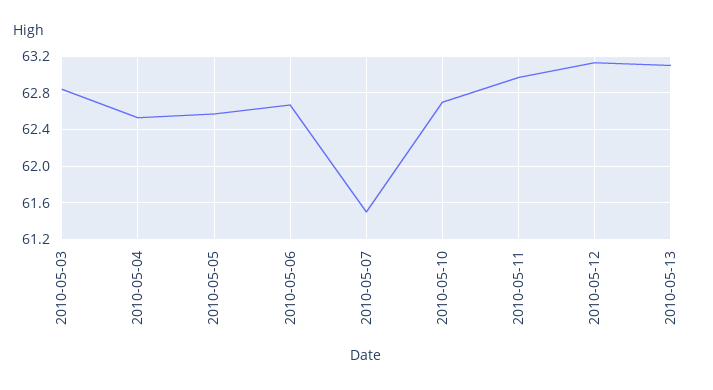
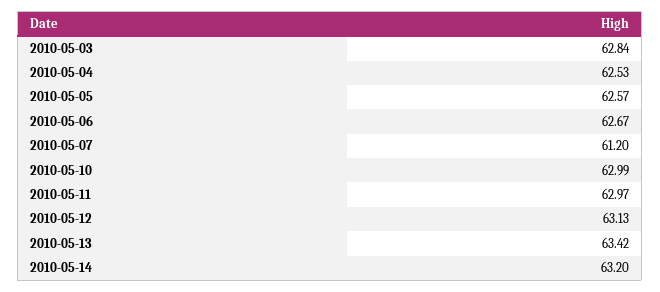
2010-05-07: 61.5 -> 61.2
2010-05-10: 62.7 -> 62.99
2010-05-13: 63.1 -> 63.42
2010-05-14: none -> 63.2

